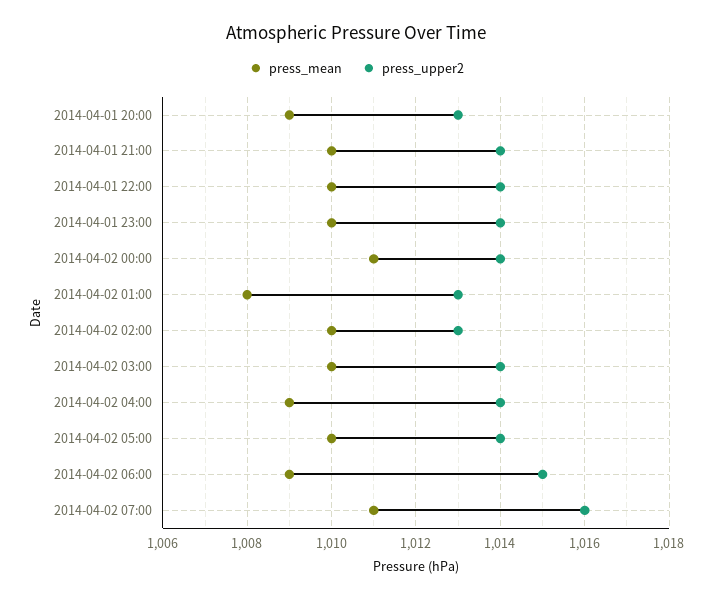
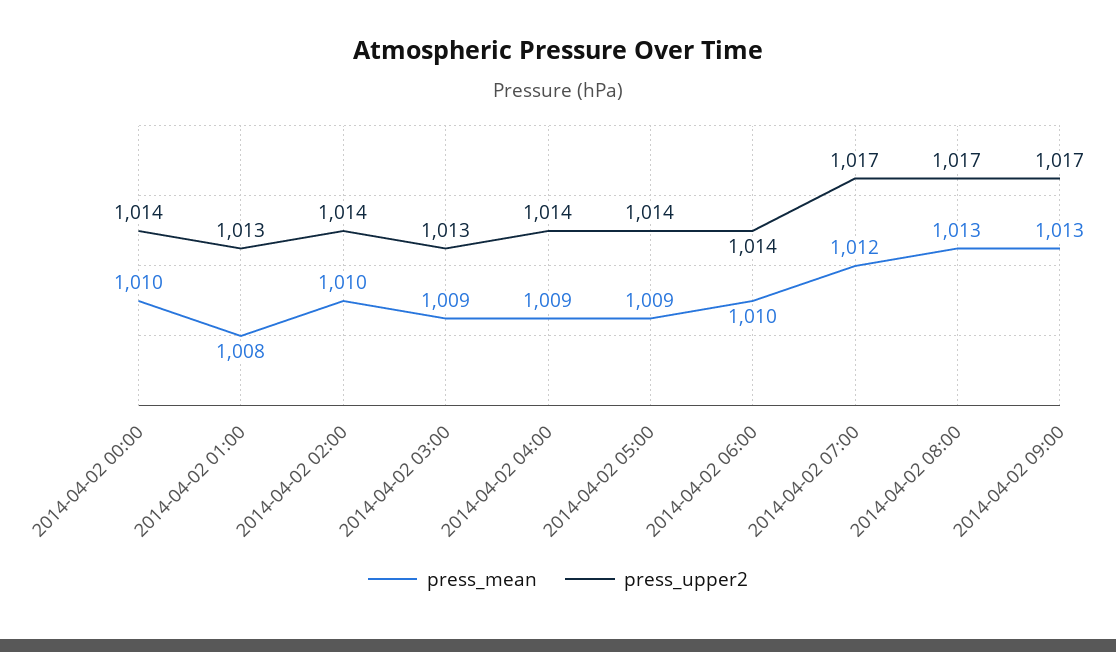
press_mean, 2014-04-01 20:00: 1009 -> none
press_upper2, 2014-04-01 20:00: 1013 -> none
press_mean, 2014-04-01 21:00: 1010 -> none
press_upper2, 2014-04-01 21:00: 1014 -> none
press_mean, 2014-04-01 22:00: 1010 -> none
press_upper2, 2014-04-01 22:00: 1014 -> none
press_mean, 2014-04-01 23:00: 1010 -> none
press_upper2, 2014-04-01 23:00: 1014 -> none
press_mean, 2014-04-02 00:00: 1011 -> 1010
press_upper2, 2014-04-02 02:00: 1013 -> 1014
press_mean, 2014-04-02 03:00: 1010 -> 1009
press_upper2, 2014-04-02 03:00: 1014 -> 1013
press_mean, 2014-04-02 05:00: 1010 -> 1009
press_mean, 2014-04-02 06:00: 1009 -> 1010
press_upper2, 2014-04-02 06:00: 1015 -> 1014
press_mean, 2014-04-02 07:00: 1011 -> 1012
press_upper2, 2014-04-02 07:00: 1016 -> 1017
press_mean, 2014-04-02 08:00: none -> 1013
press_upper2, 2014-04-02 08:00: none -> 1017
press_mean, 2014-04-02 09:00: none -> 1013
press_upper2, 2014-04-02 09:00: none -> 1017

